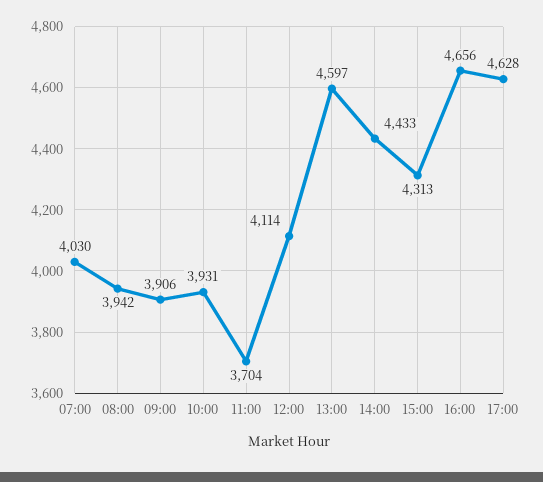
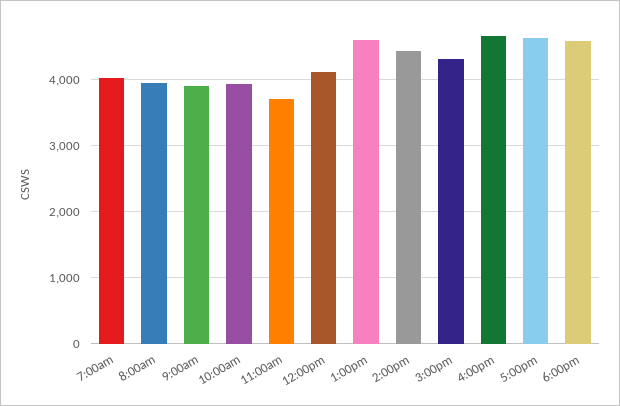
6:00pm: none -> 4600

